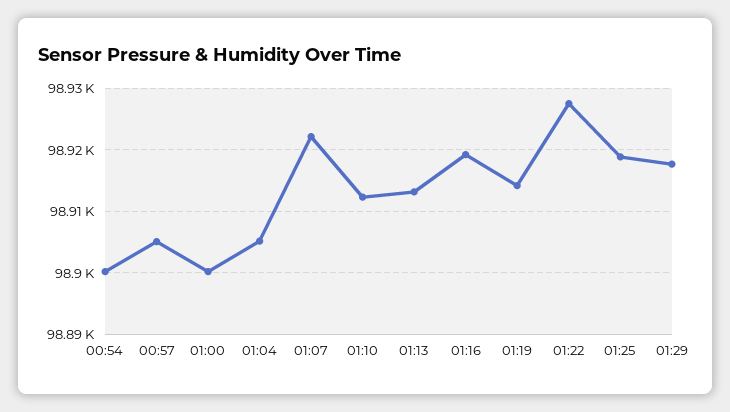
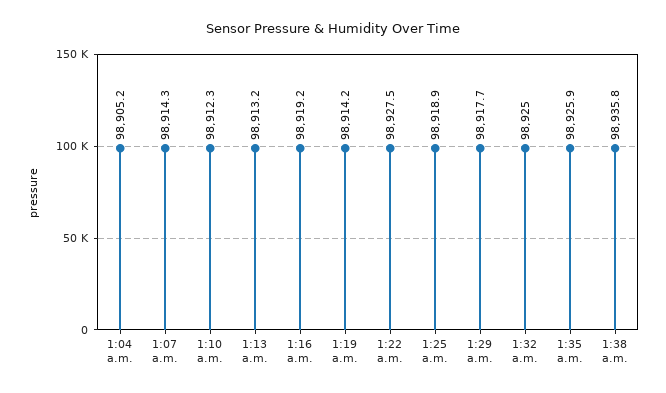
00:54: 98900 -> none
00:57: 98905 -> none
01:00: 98900 -> none
01:07: 98922 -> 98914.3
1:32 a.m.: none -> 98925
1:35 a.m.: none -> 98925.9
1:38 a.m.: none -> 98935.8

